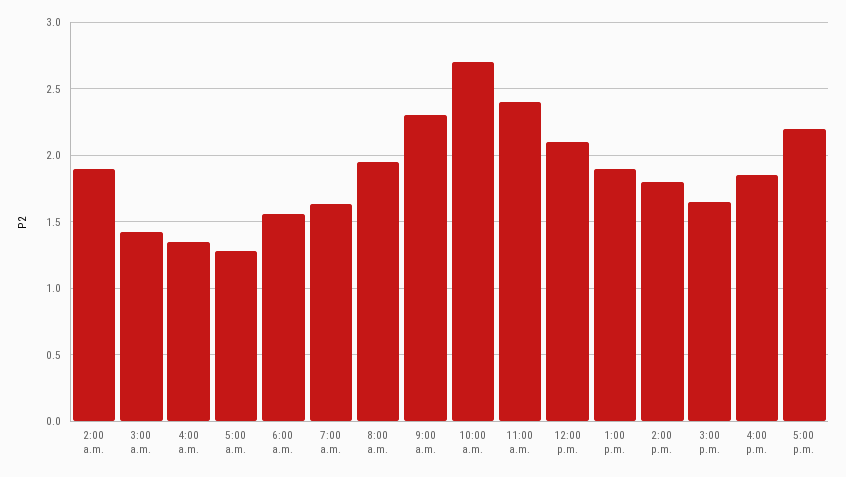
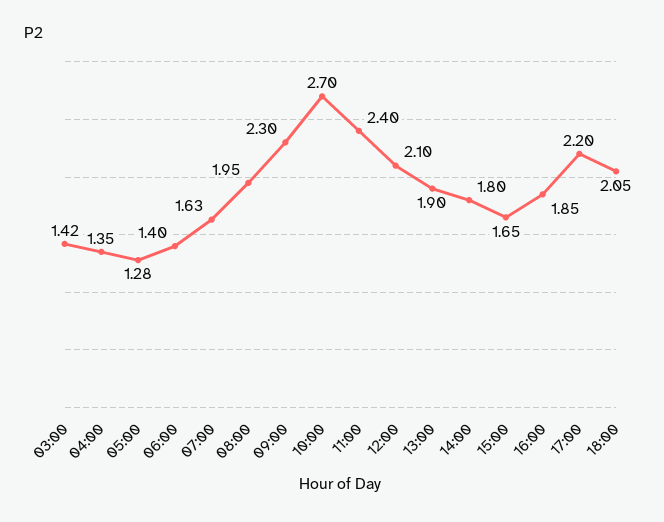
2:00 a.m.: 1.9 -> none
6:00 a.m.: 1.55 -> 1.4
18:00: none -> 2.05

